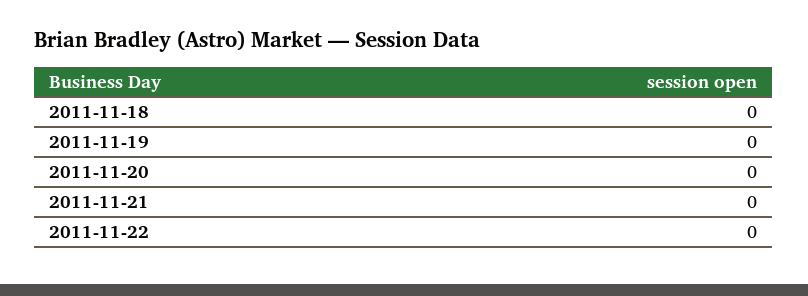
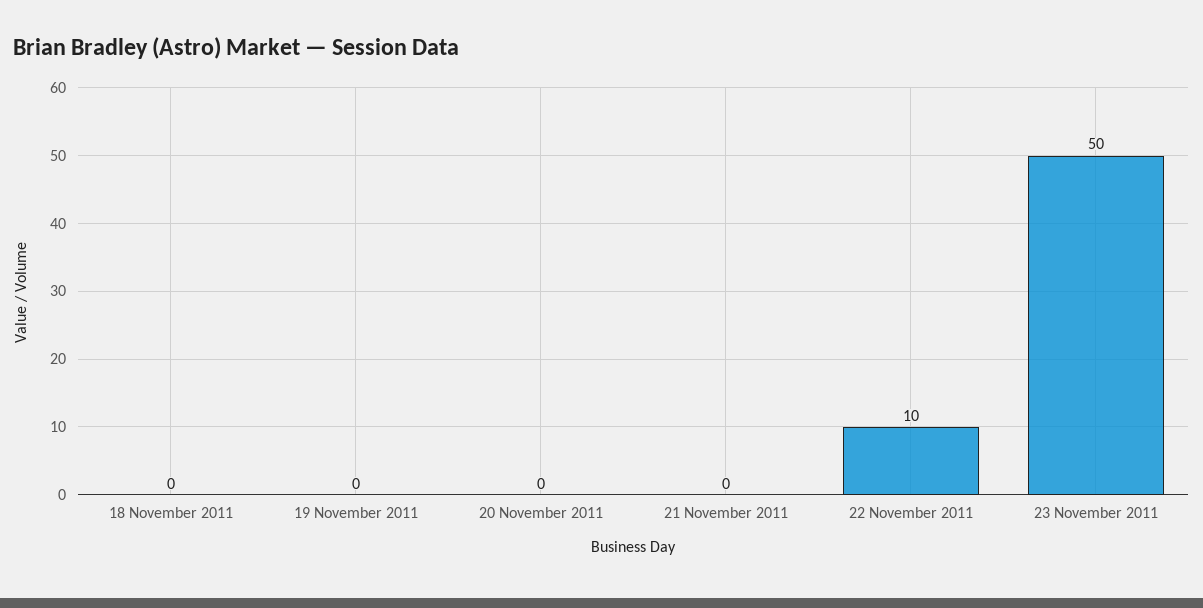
2011-11-22: 0 -> 10
23 November 2011: none -> 50

